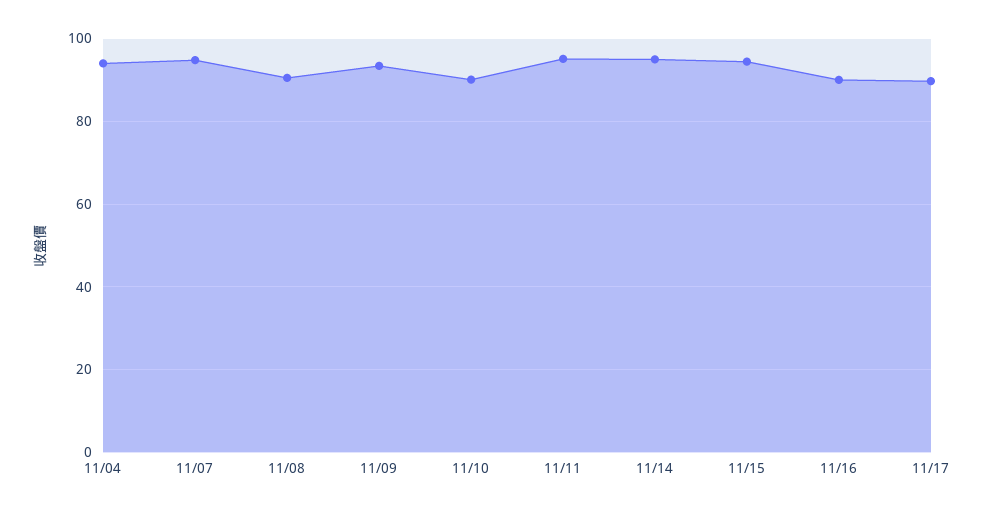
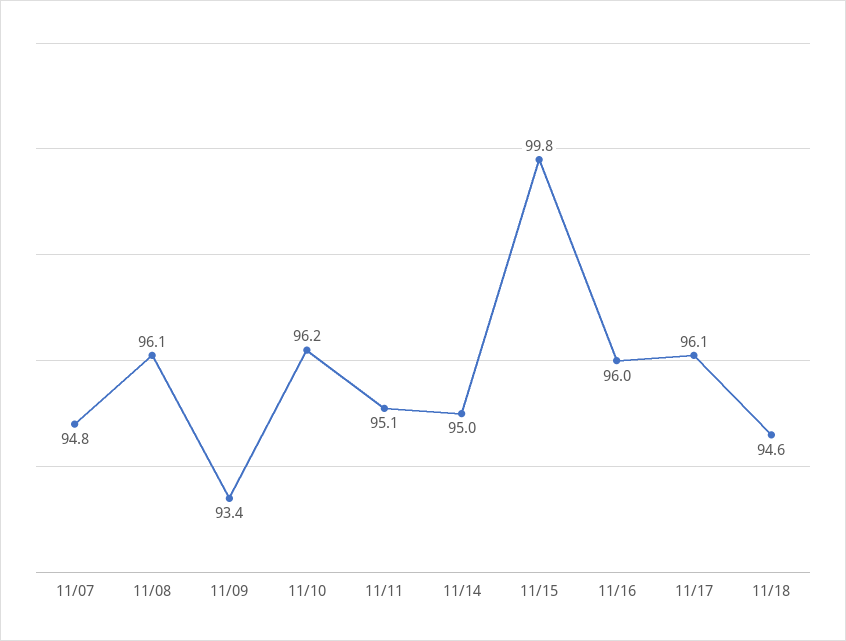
11/04: 94 -> none
11/08: 90 -> 96.1
11/10: 90 -> 96.2
11/15: 94 -> 99.8
11/16: 90 -> 96
11/17: 90 -> 96.1
11/18: none -> 94.6

